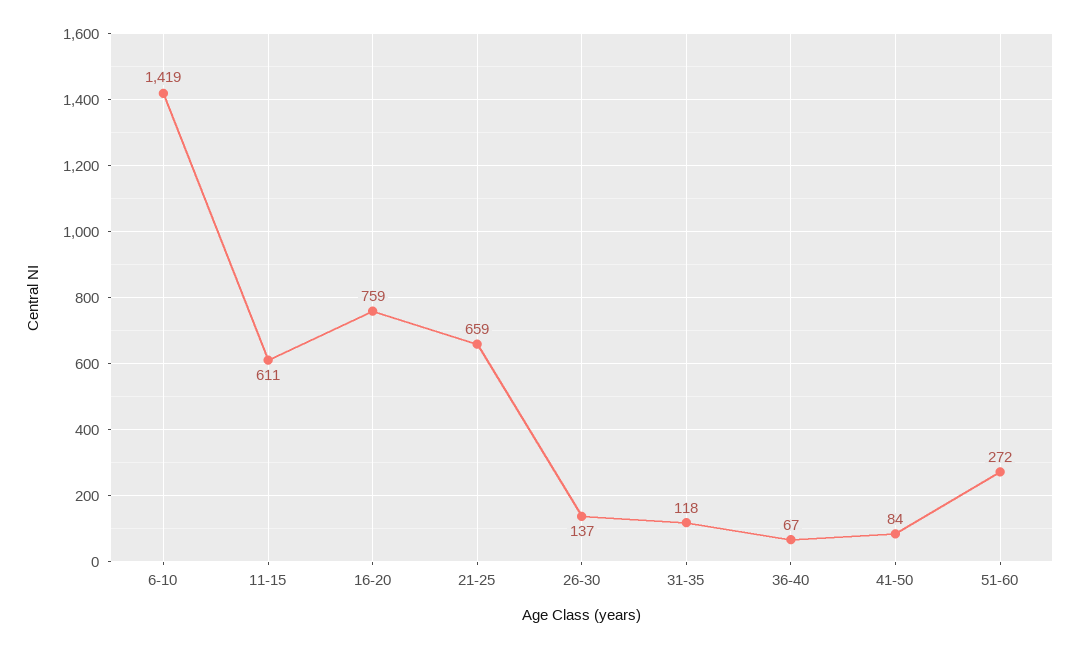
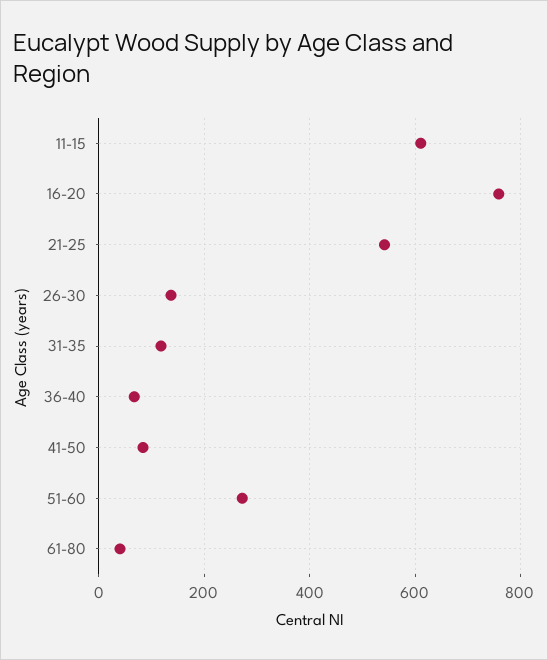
6-10: 1419 -> none
21-25: 659 -> 540
61-80: none -> 40

